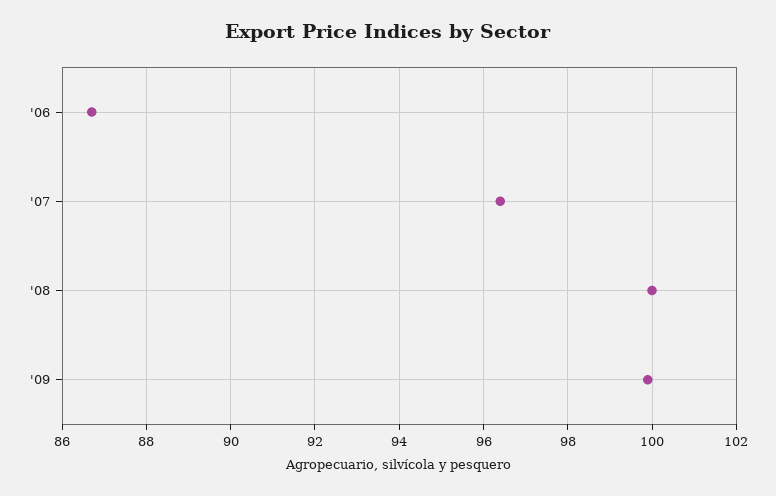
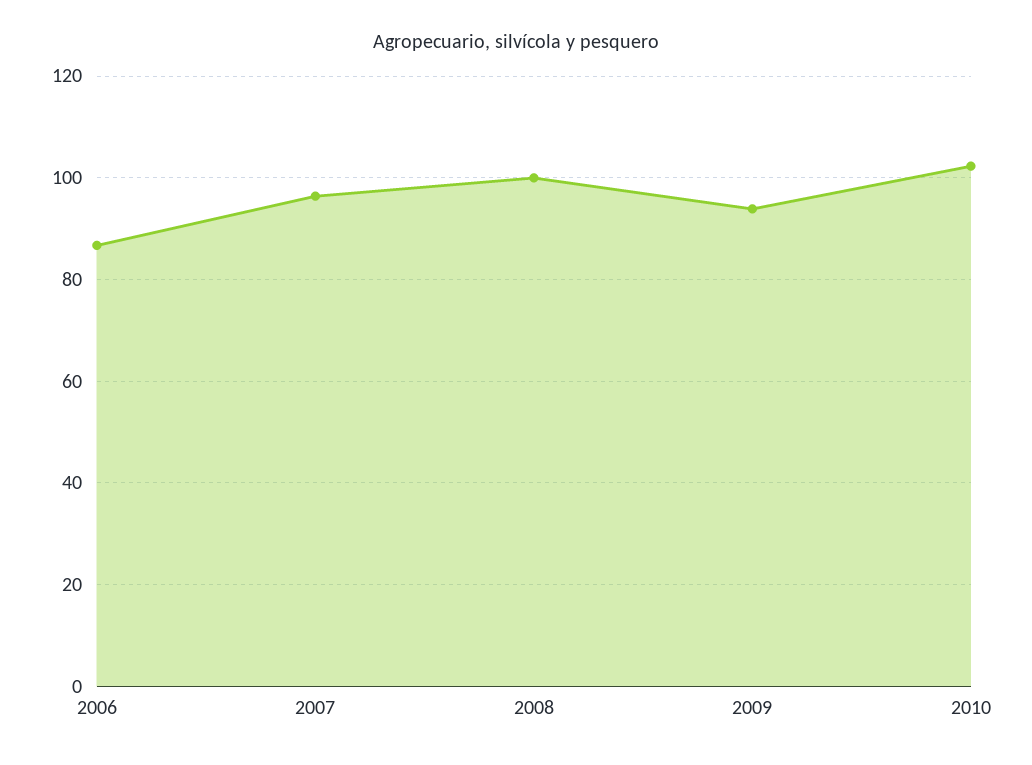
'09: 100 -> 94
2010: none -> 102

